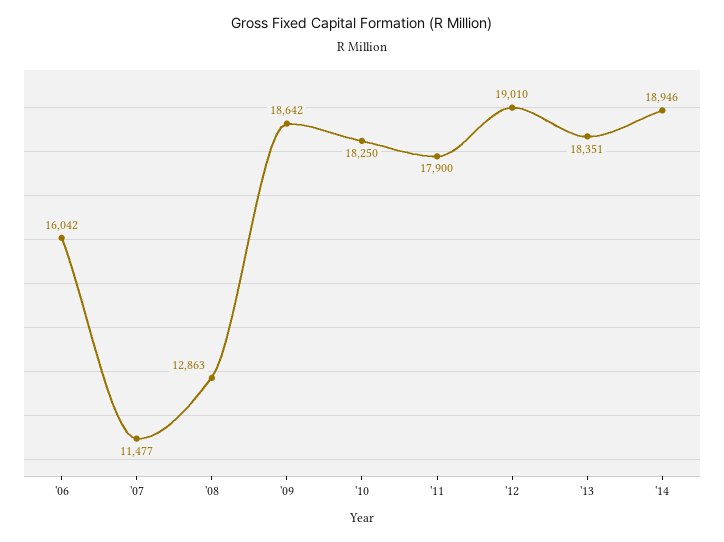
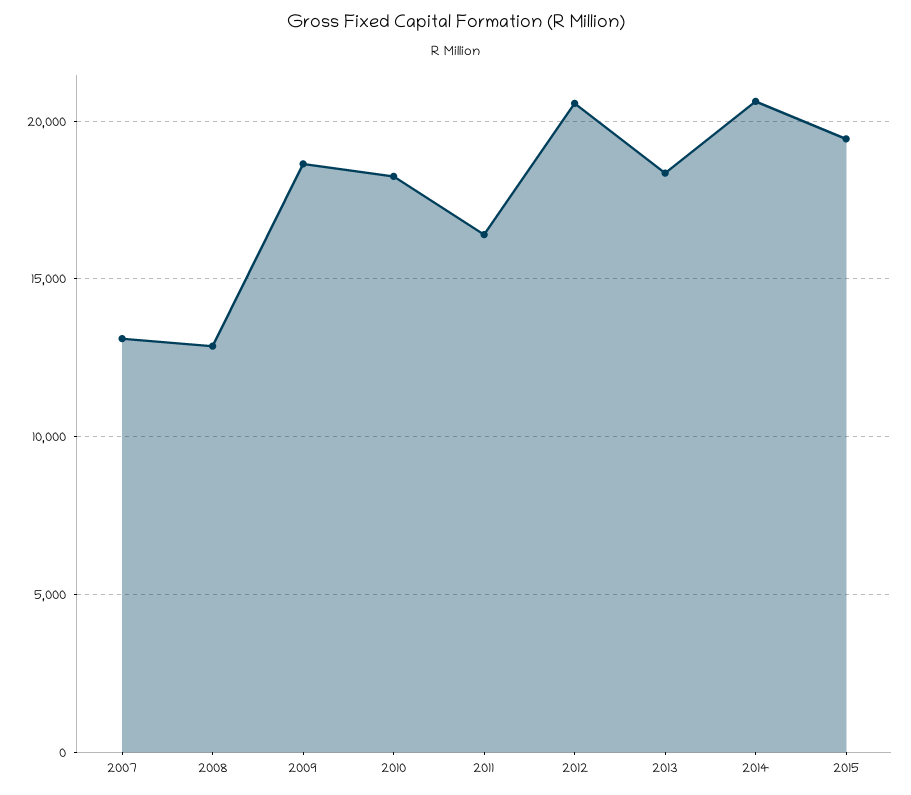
'06: 16042 -> none
'07: 11477 -> 13000
'11: 17900 -> 16500
'12: 19010 -> 20500
'14: 18946 -> 20500
2015: none -> 19500

